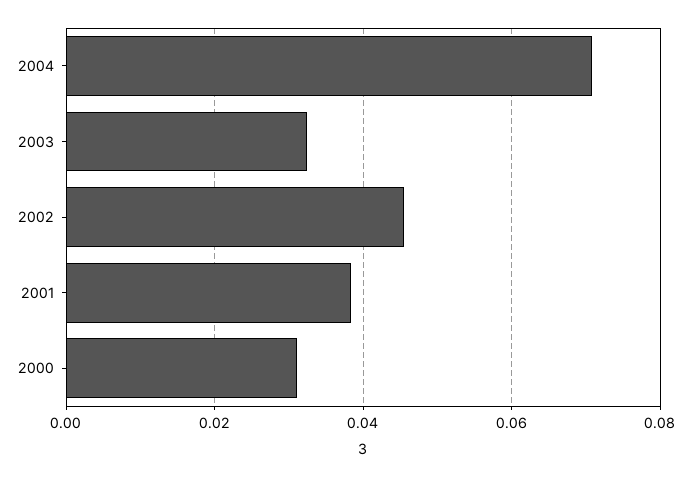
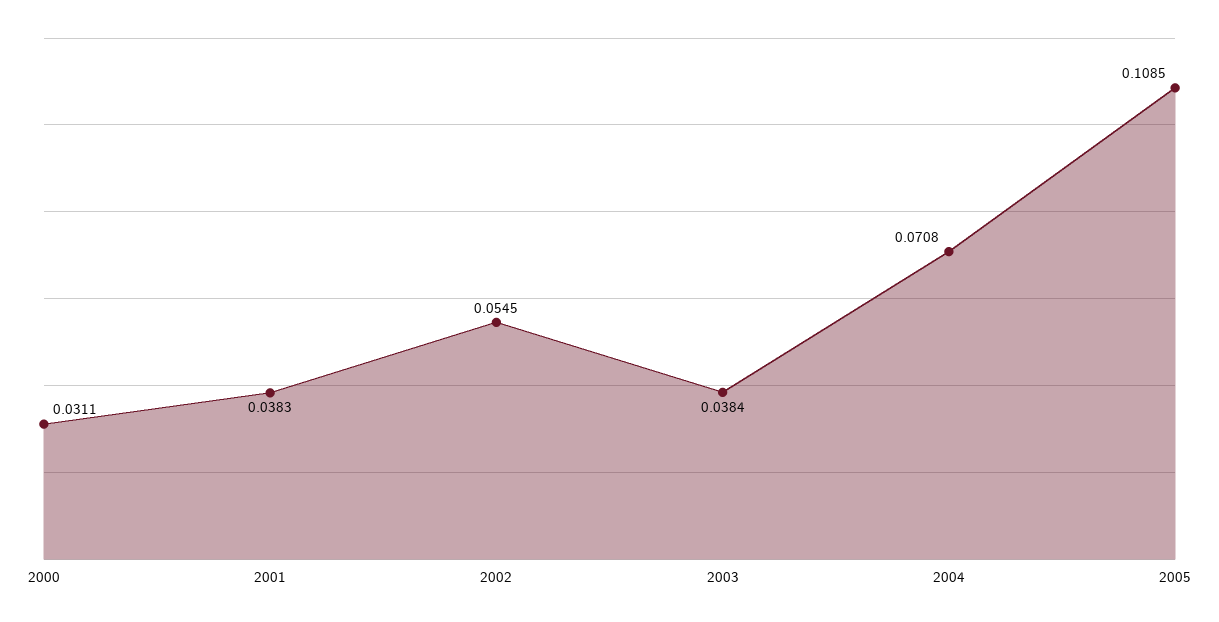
2003: 0.032 -> 0.0384
2002: 0.046 -> 0.0545
2005: none -> 0.1085

